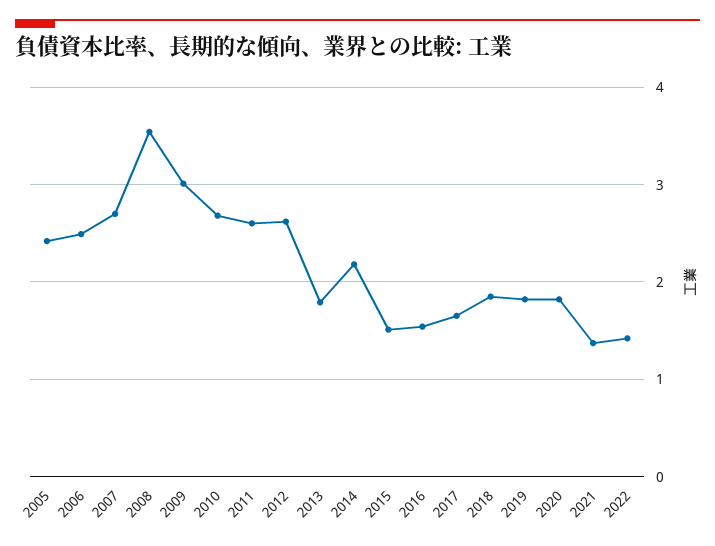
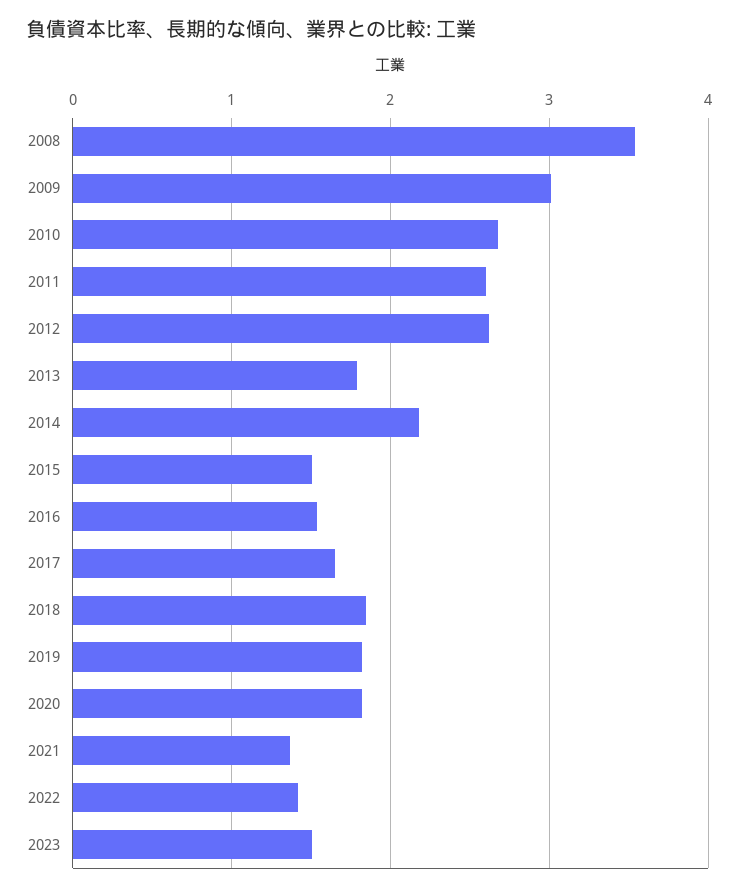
2005: 2.4 -> none
2006: 2.5 -> none
2007: 2.7 -> none
2023: none -> 1.5

